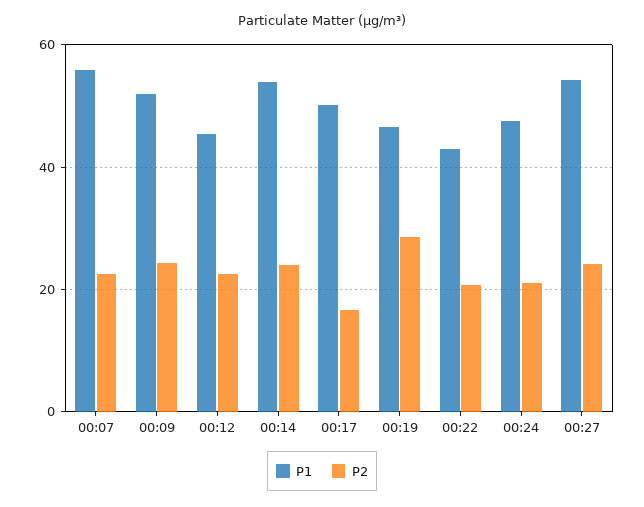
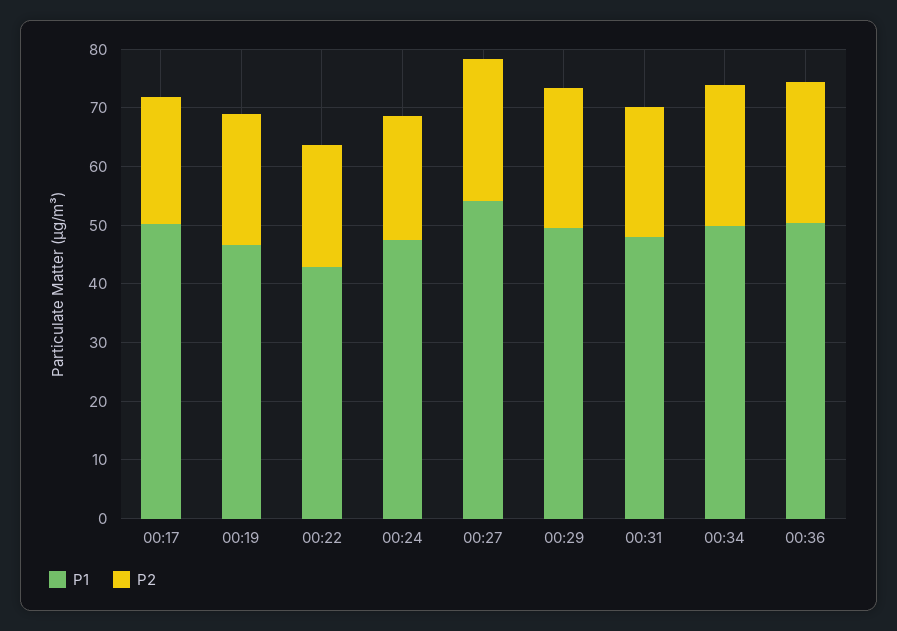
P1, 00:07: 56 -> none
P2, 00:07: 22 -> none
P1, 00:09: 52 -> none
P2, 00:09: 24 -> none
P1, 00:12: 46 -> none
P2, 00:12: 22 -> none
P1, 00:14: 54 -> none
P2, 00:14: 24 -> none
P2, 00:17: 16 -> 22
P2, 00:19: 28 -> 22
P1, 00:29: none -> 50
P2, 00:29: none -> 24
P1, 00:31: none -> 48
P2, 00:31: none -> 22
P1, 00:34: none -> 50
P2, 00:34: none -> 24
P1, 00:36: none -> 50
P2, 00:36: none -> 24

